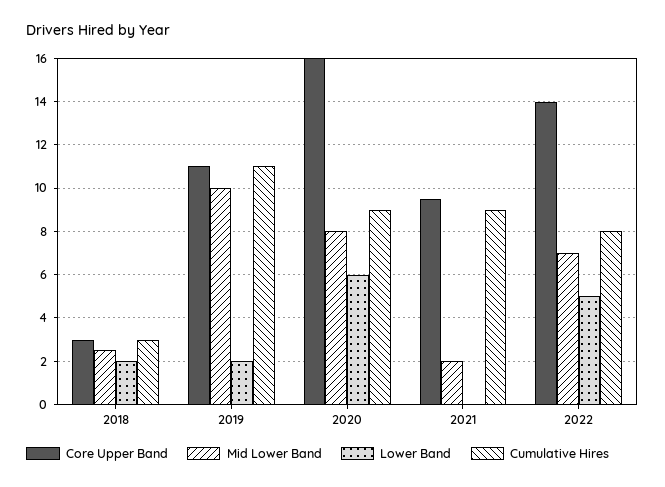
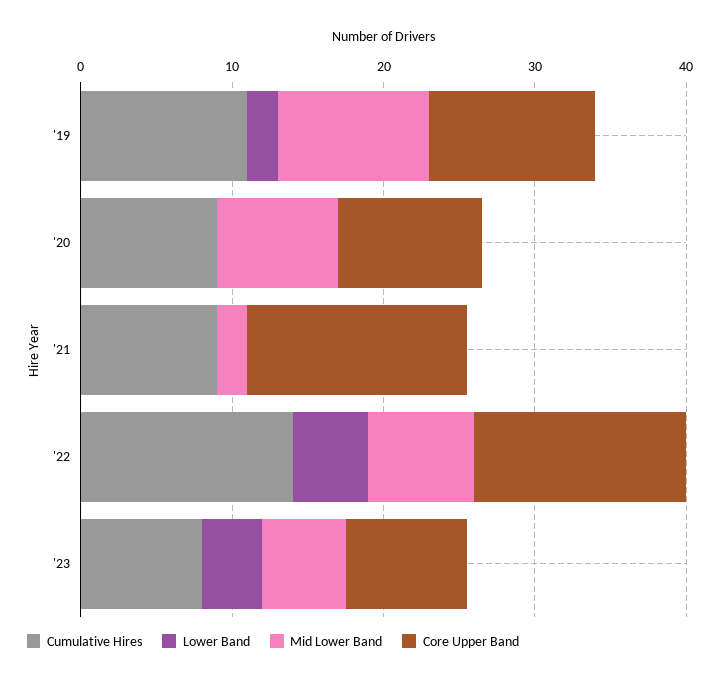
Core Upper Band, 2018: 3 -> none
Mid Lower Band, 2018: 2.5 -> none
Lower Band, 2018: 2 -> none
Cumulative Hires, 2018: 3 -> none
Core Upper Band, 2020: 16 -> 10
Lower Band, 2020: 6 -> 0
Core Upper Band, 2021: 9.5 -> 14
Cumulative Hires, 2022: 8 -> 14
Cumulative Hires, '23: none -> 8
Lower Band, '23: none -> 4
Mid Lower Band, '23: none -> 6
Core Upper Band, '23: none -> 8

